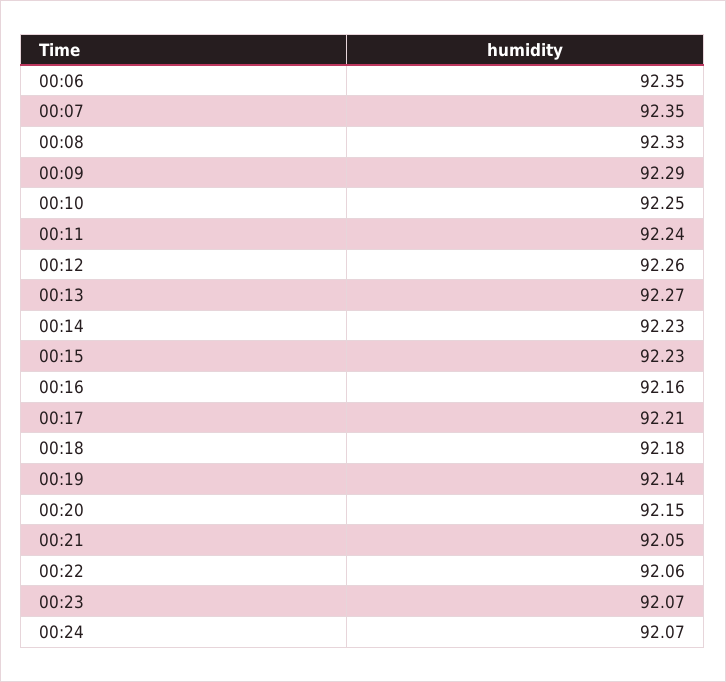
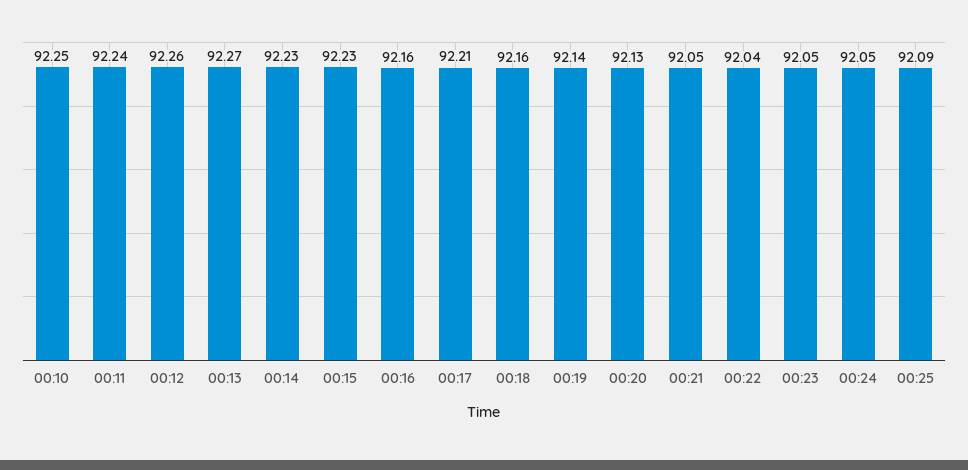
00:06: 92.35 -> none
00:07: 92.35 -> none
00:08: 92.33 -> none
00:09: 92.29 -> none
00:18: 92.18 -> 92.16
00:20: 92.15 -> 92.13
00:22: 92.06 -> 92.04
00:23: 92.07 -> 92.05
00:24: 92.07 -> 92.05
00:25: none -> 92.09

